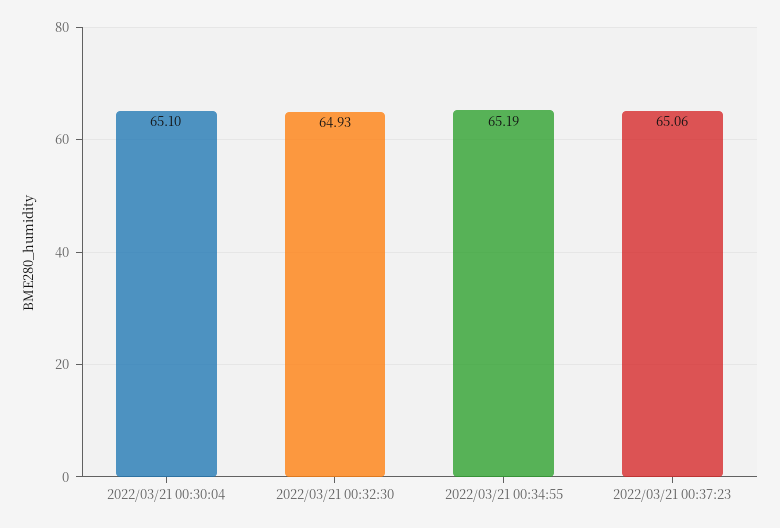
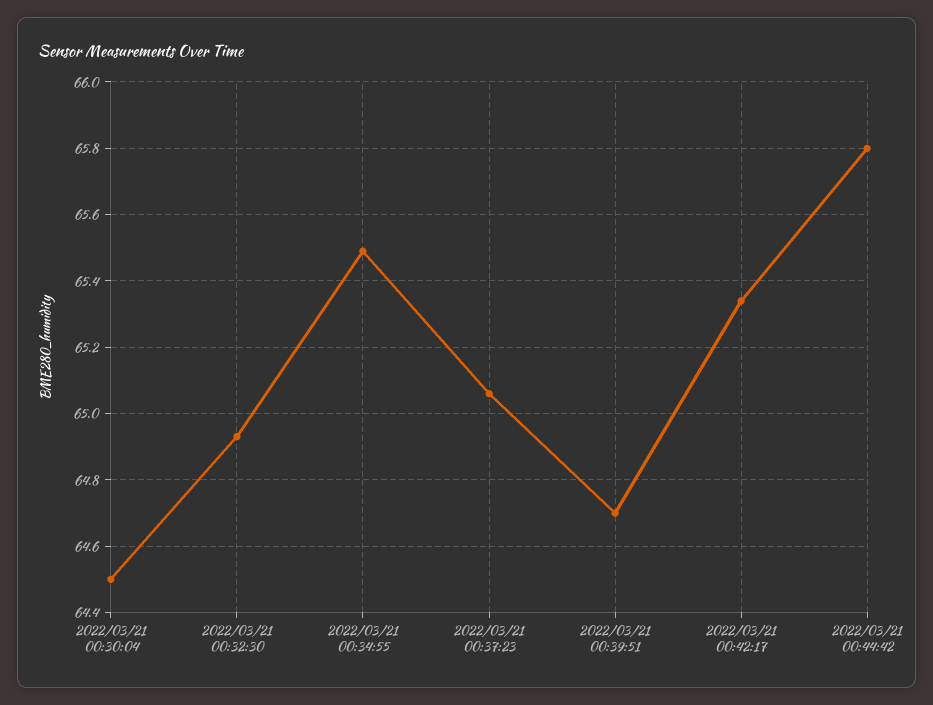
2022/03/21 00:30:04: 65.1 -> 64.5
2022/03/21 00:34:55: 65.19 -> 65.5
2022/03/21 00:39:51: none -> 64.7
2022/03/21 00:42:17: none -> 65.35
2022/03/21 00:44:42: none -> 65.8

